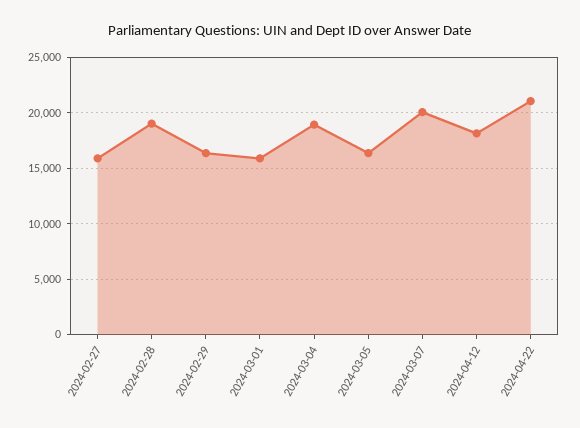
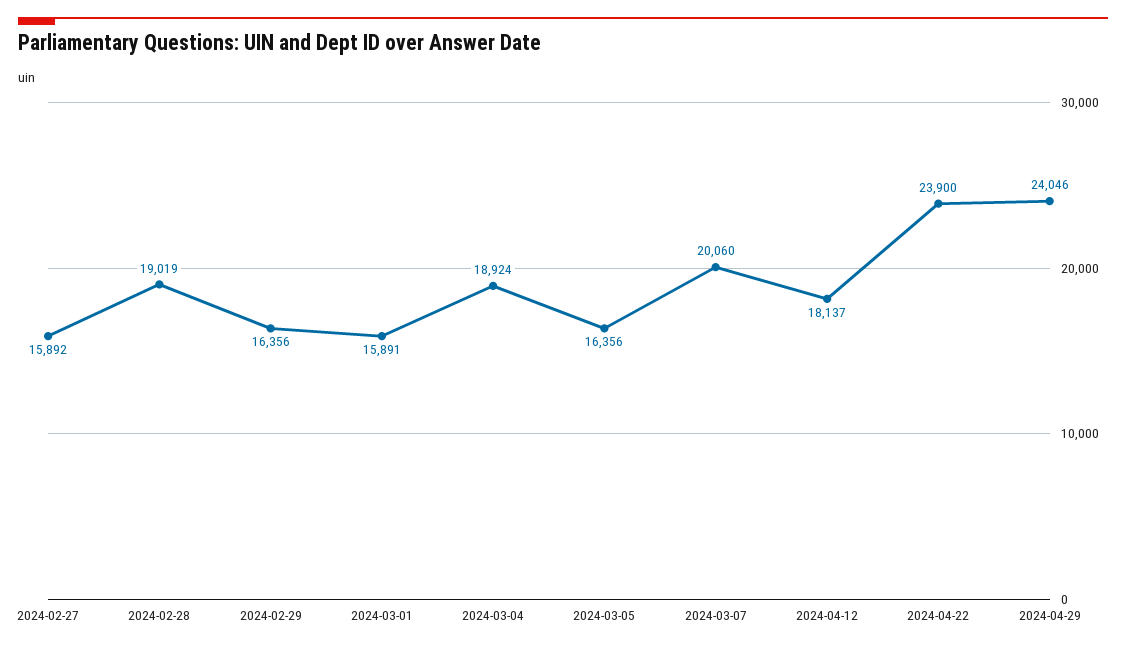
2024-04-22: 21000 -> 23900
2024-04-29: none -> 24046

